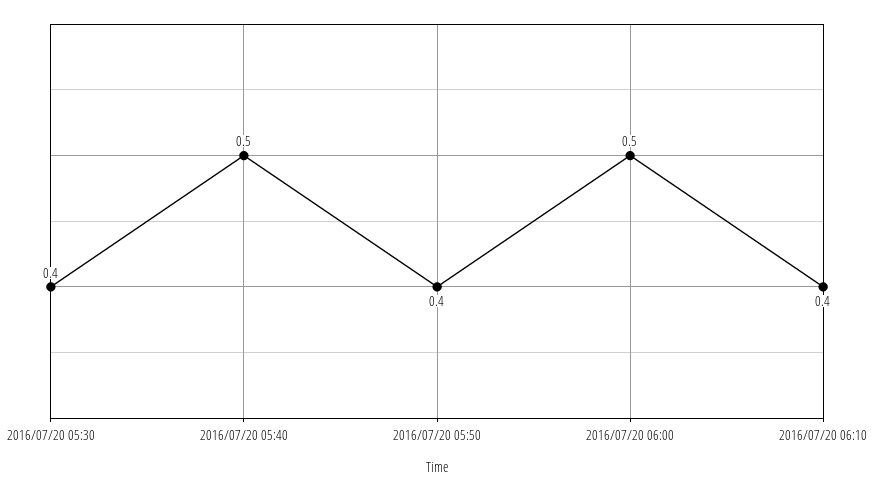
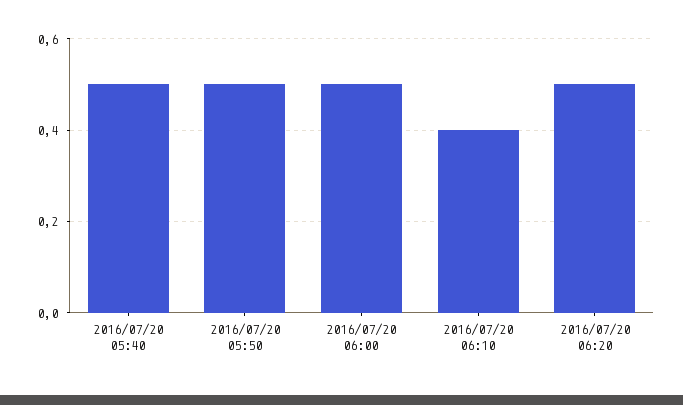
2016/07/20 05:30: 0.4 -> none
2016/07/20 05:50: 0.4 -> 0.5
2016/07/20 06:20: none -> 0.5

